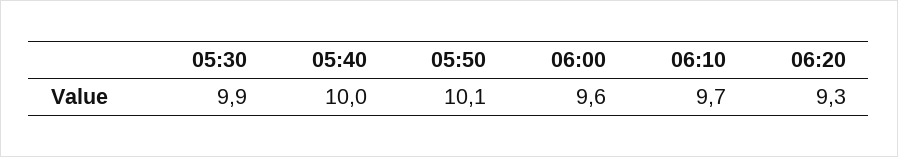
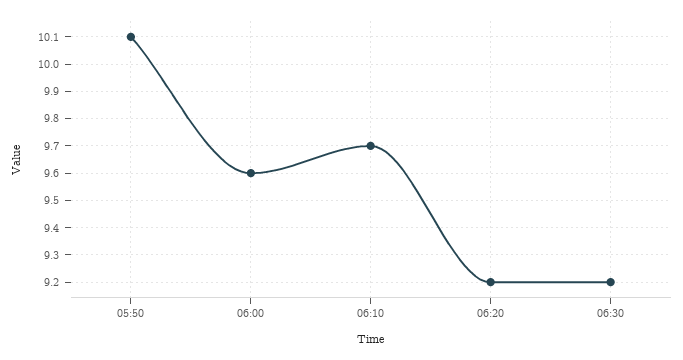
05:30: 9.9 -> none
05:40: 10 -> none
06:20: 9.3 -> 9.2
06:30: none -> 9.2

